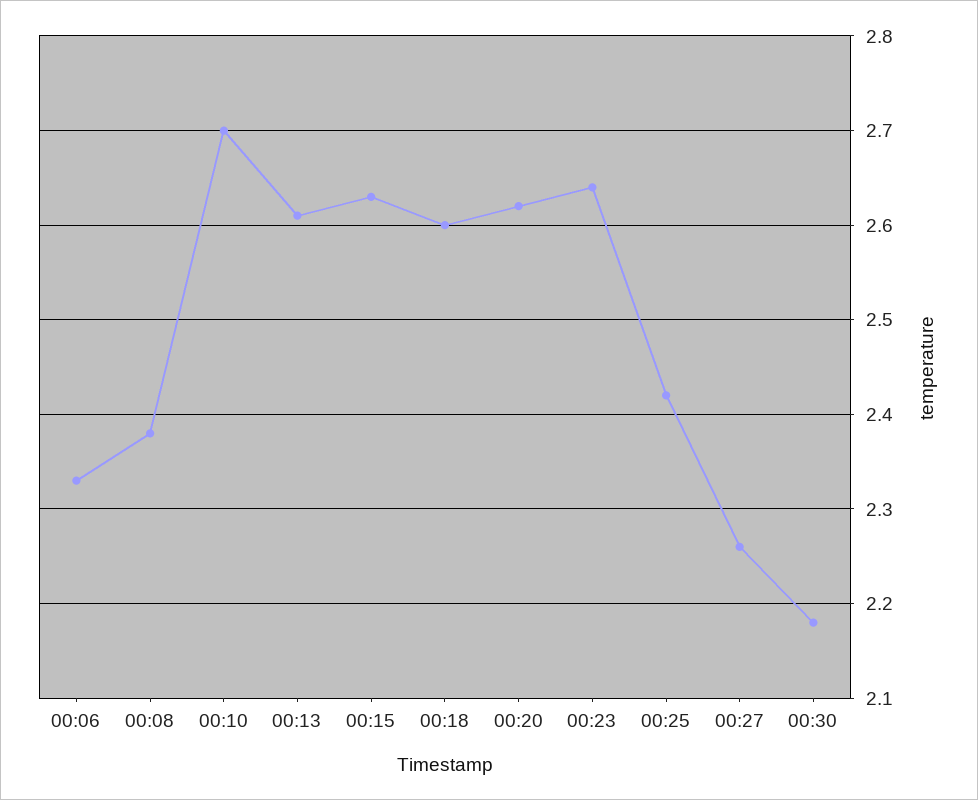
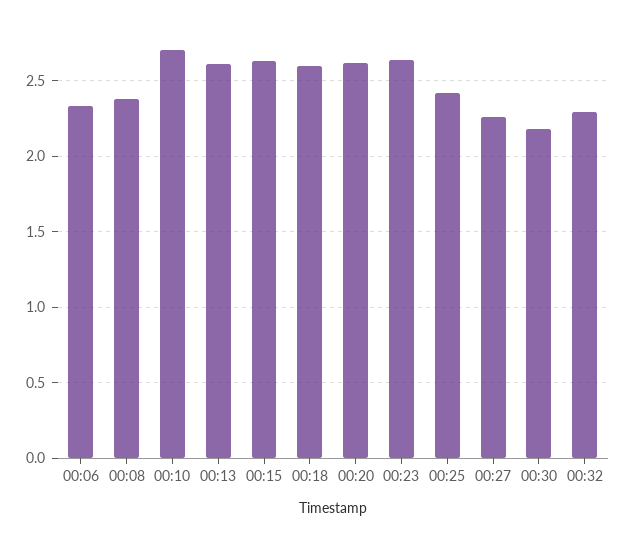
00:32: none -> 2.3

